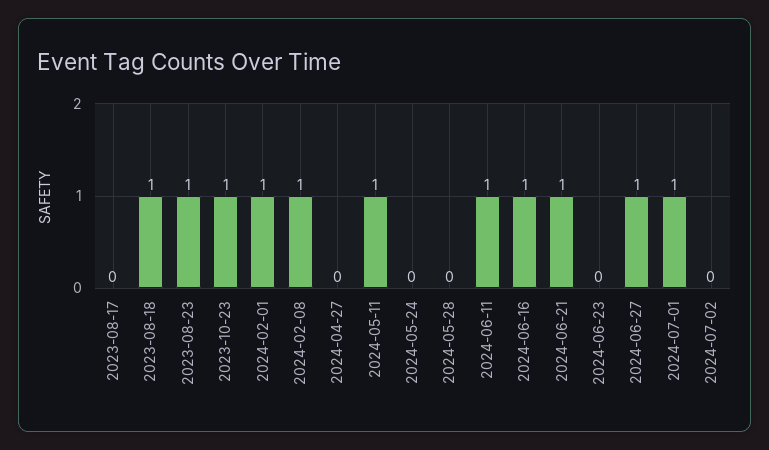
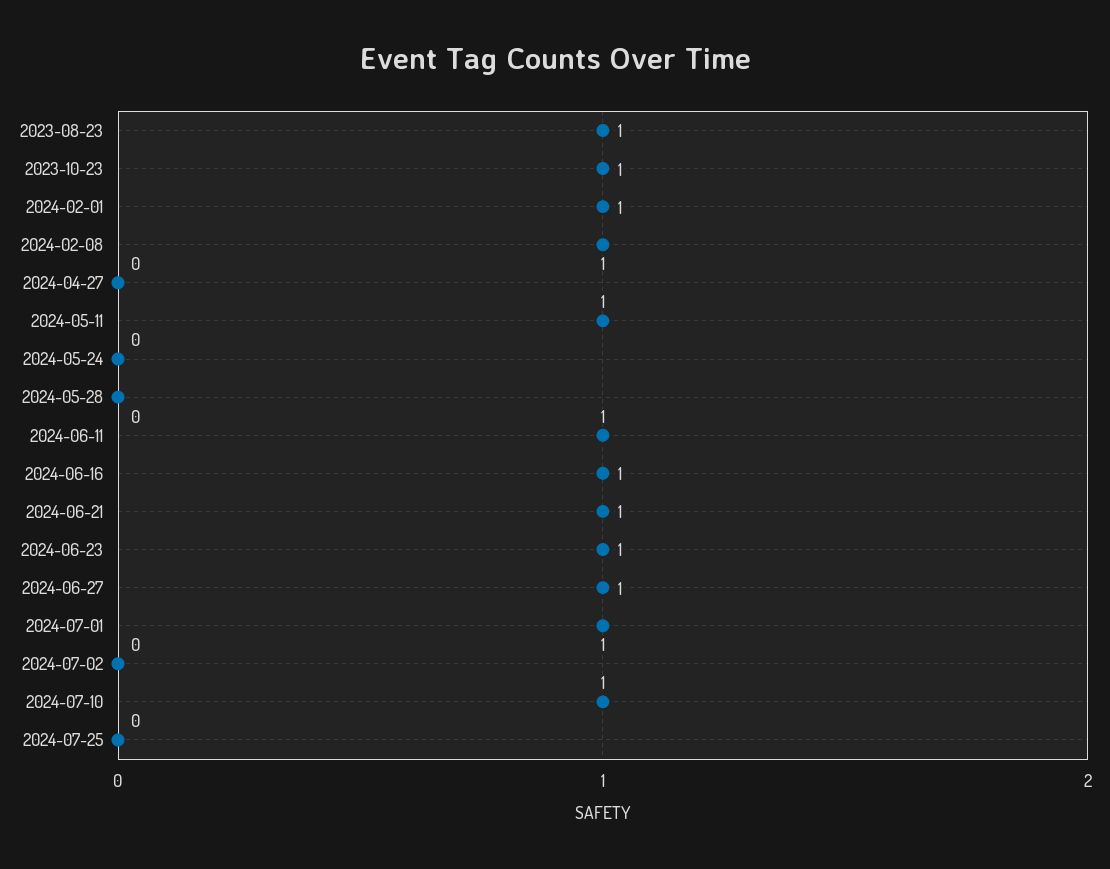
2023-08-17: 0 -> none
2023-08-18: 1 -> none
2024-06-23: 0 -> 1
2024-07-10: none -> 1
2024-07-25: none -> 0

